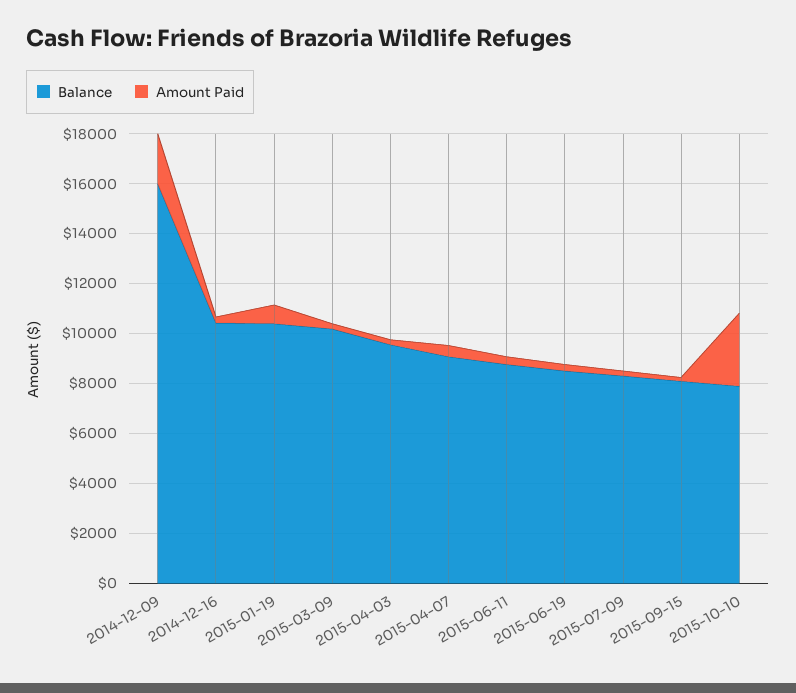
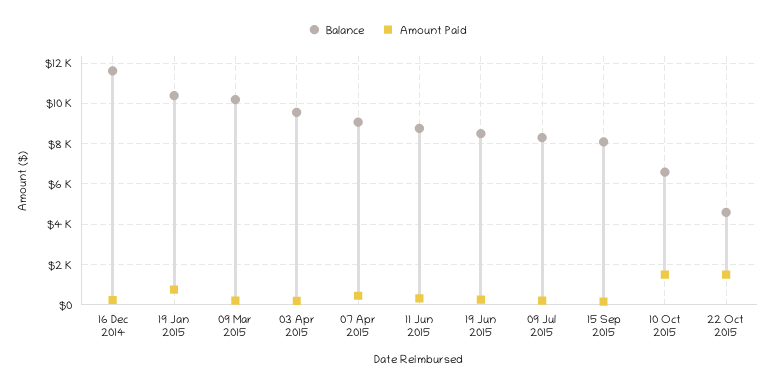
Balance, 2014-12-09: 16000 -> none
Amount Paid, 2014-12-09: 2000 -> none
Balance, 2014-12-16: 10500 -> 11500
Balance, 2015-10-10: 8000 -> 6500
Amount Paid, 2015-10-10: 3000 -> 1500
Balance, 22 Oct 2015: none -> 4500
Amount Paid, 22 Oct 2015: none -> 1500

